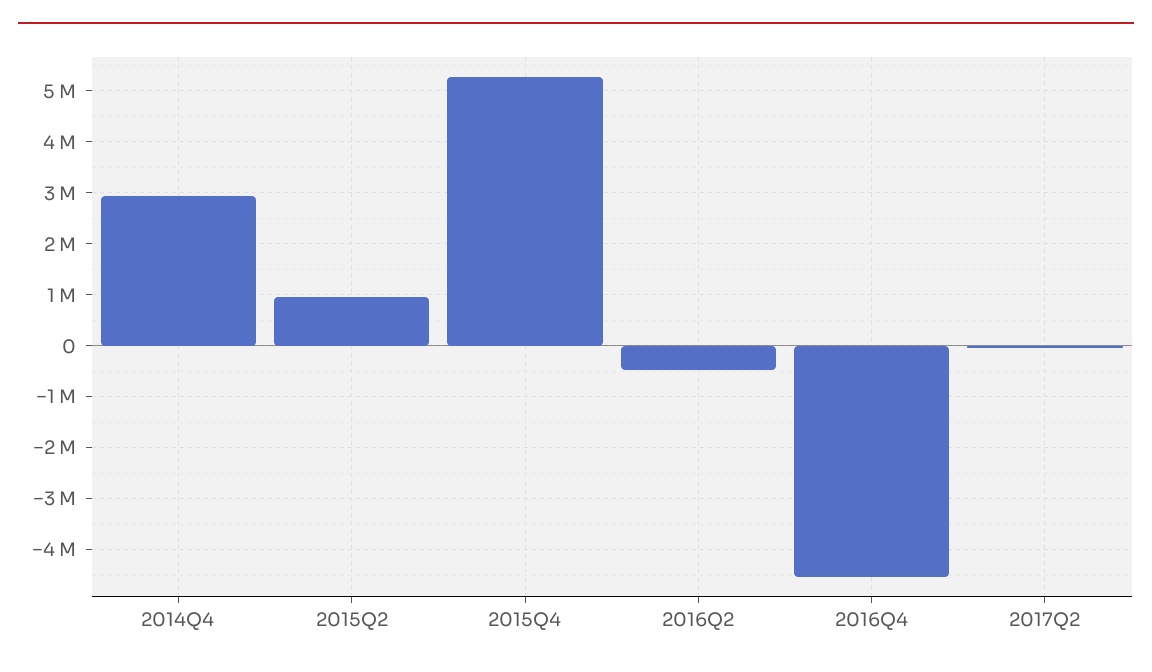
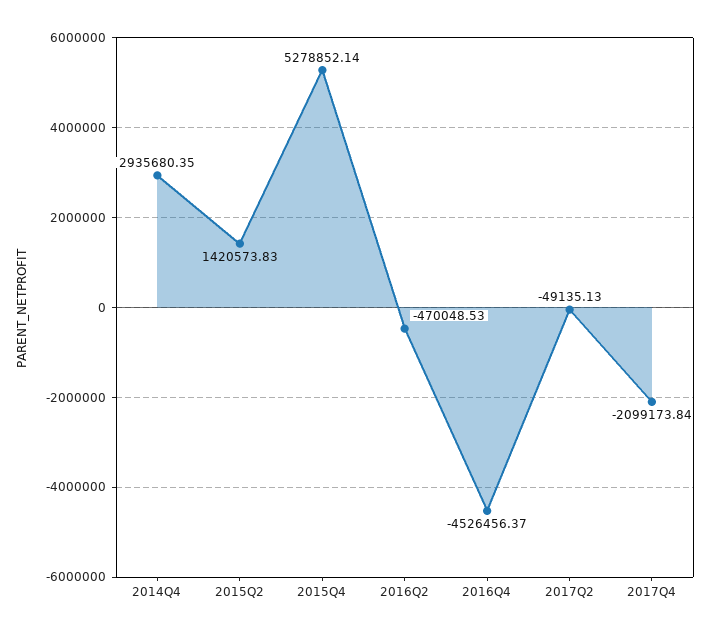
2015Q2: 1000000 -> 1420573.83
2017Q4: none -> -2099173.84

